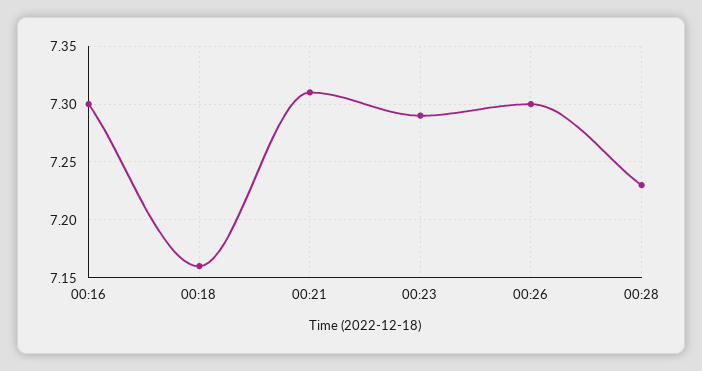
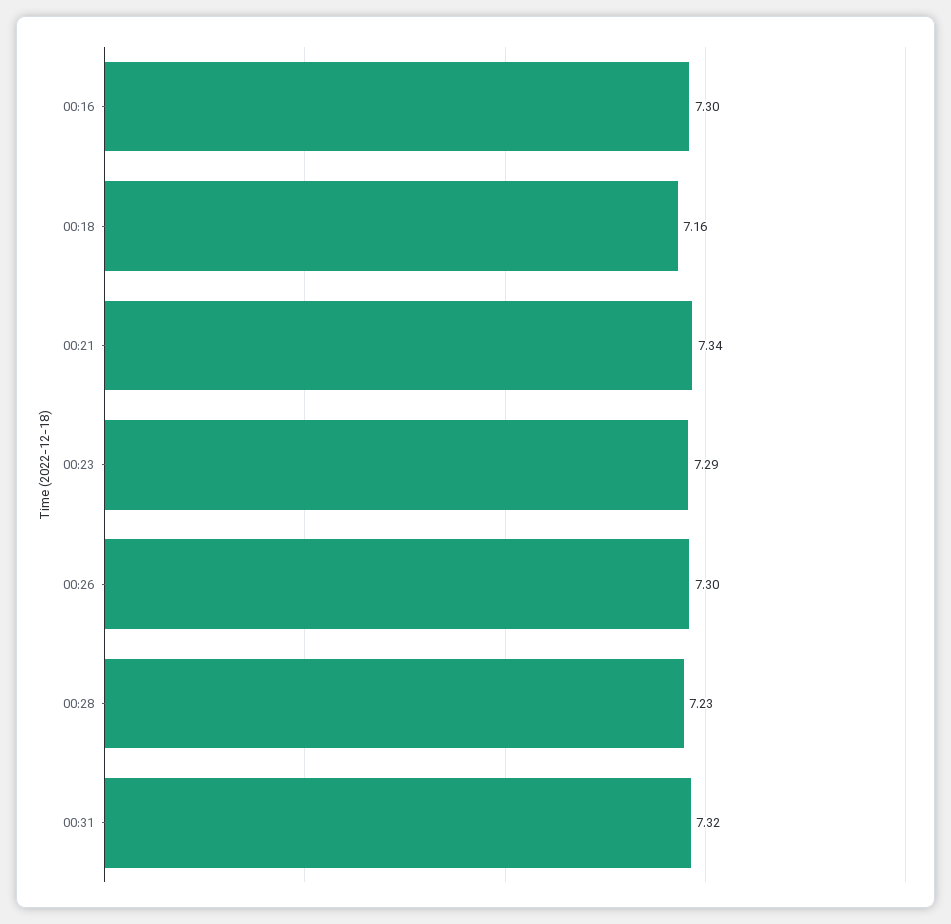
00:21: 7.31 -> 7.34
00:31: none -> 7.32

